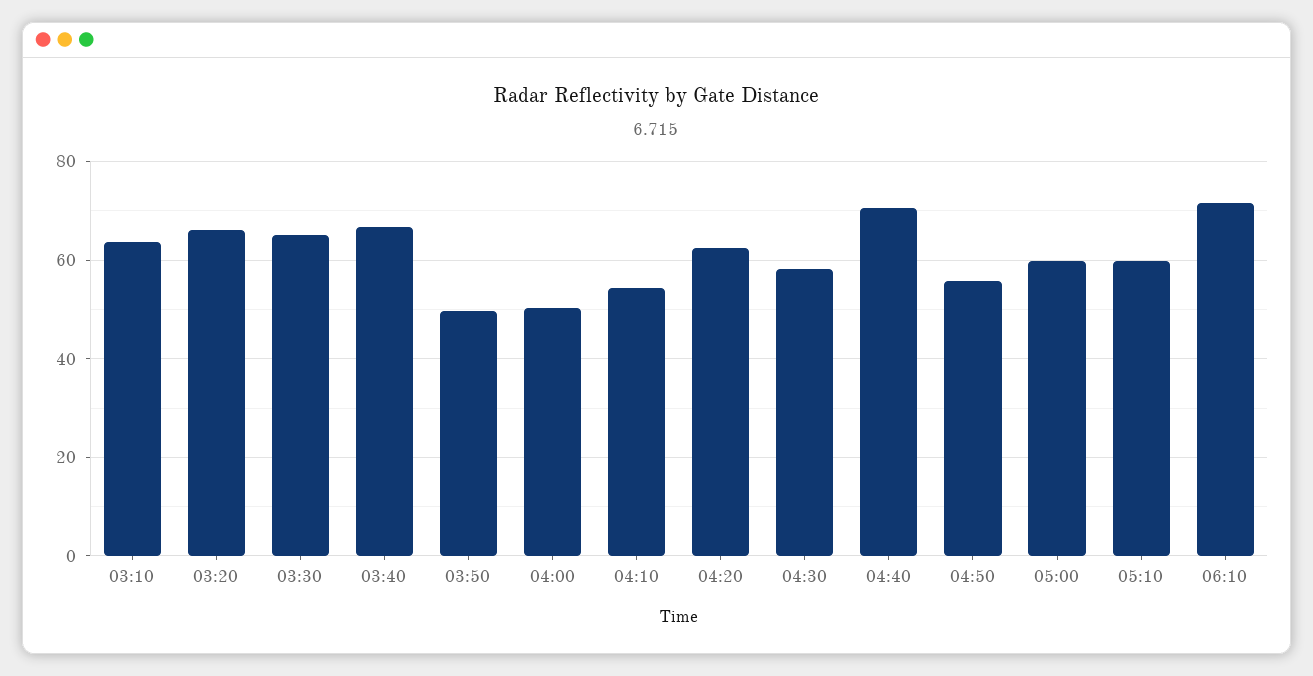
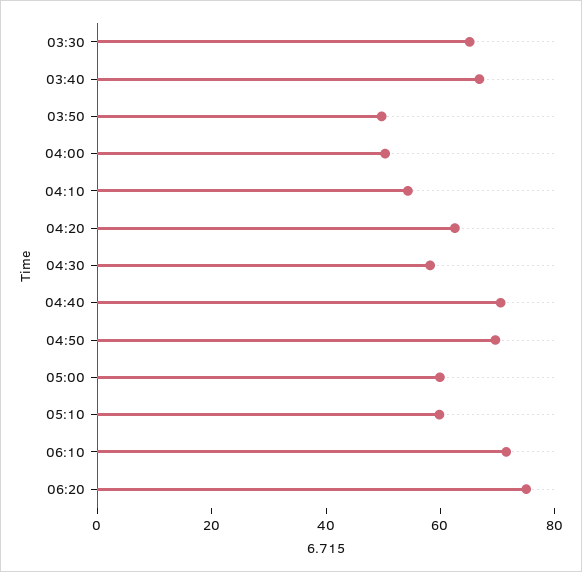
03:10: 64 -> none
03:20: 66 -> none
04:50: 56 -> 70
06:20: none -> 75

